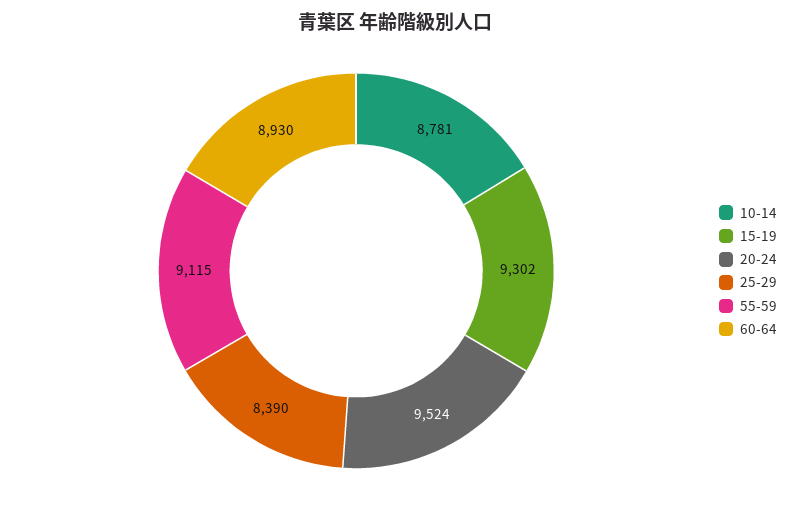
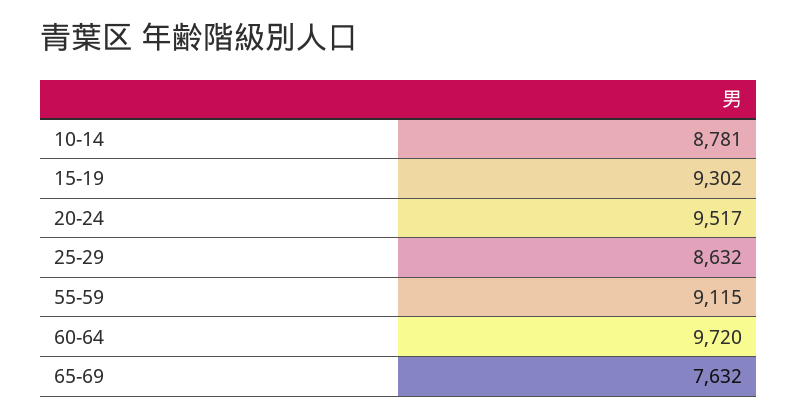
20-24: 9524 -> 9517
25-29: 8390 -> 8632
60-64: 8930 -> 9720
65-69: none -> 7632

